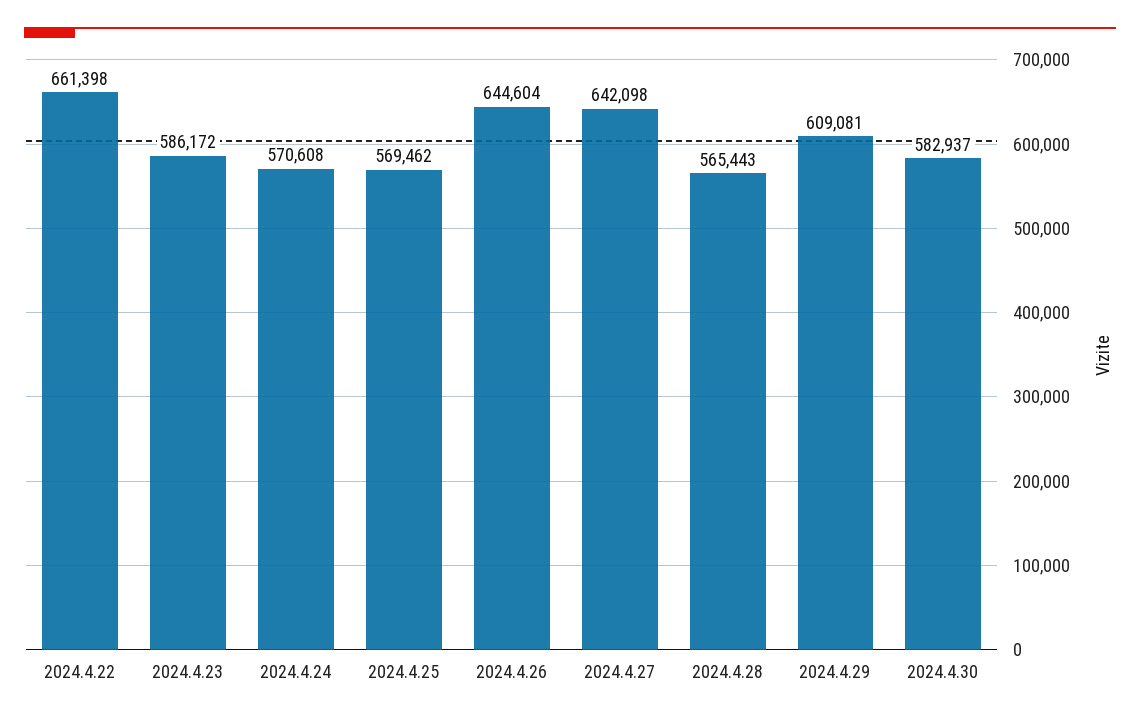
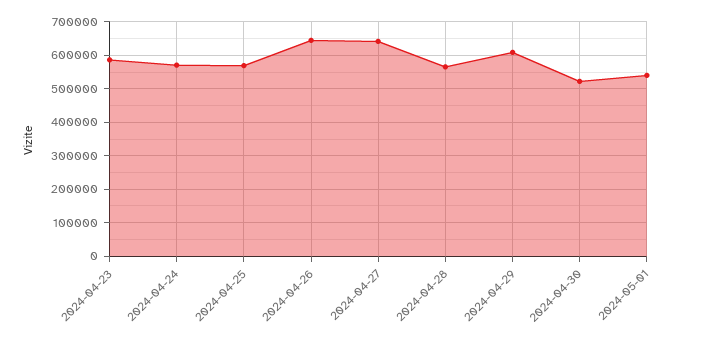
2024.4.22: 661398 -> none
2024.4.30: 582937 -> 520000
2024-05-01: none -> 540000

